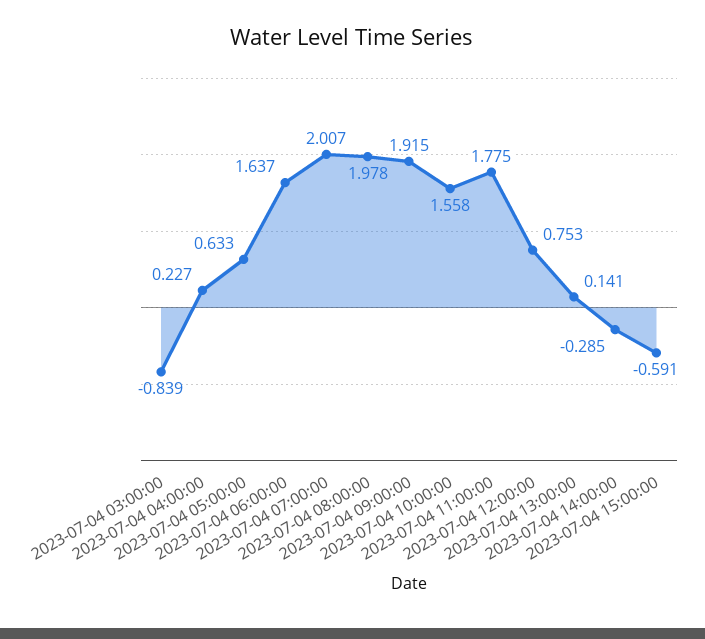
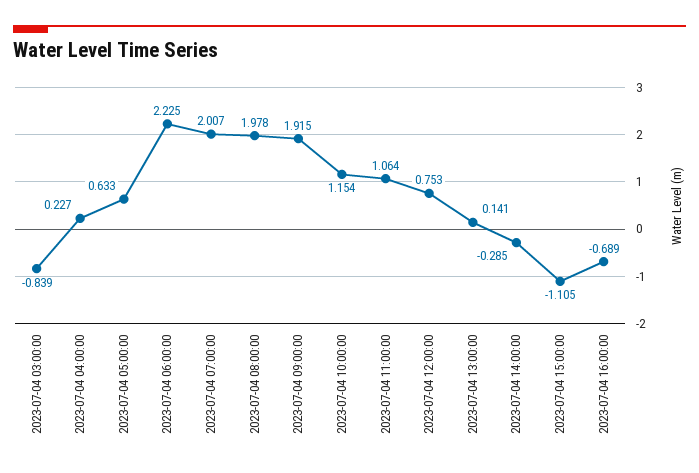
2023-07-04 06:00:00: 1.637 -> 2.225
2023-07-04 10:00:00: 1.558 -> 1.154
2023-07-04 11:00:00: 1.775 -> 1.064
2023-07-04 15:00:00: -0.591 -> -1.105
2023-07-04 16:00:00: none -> -0.689

